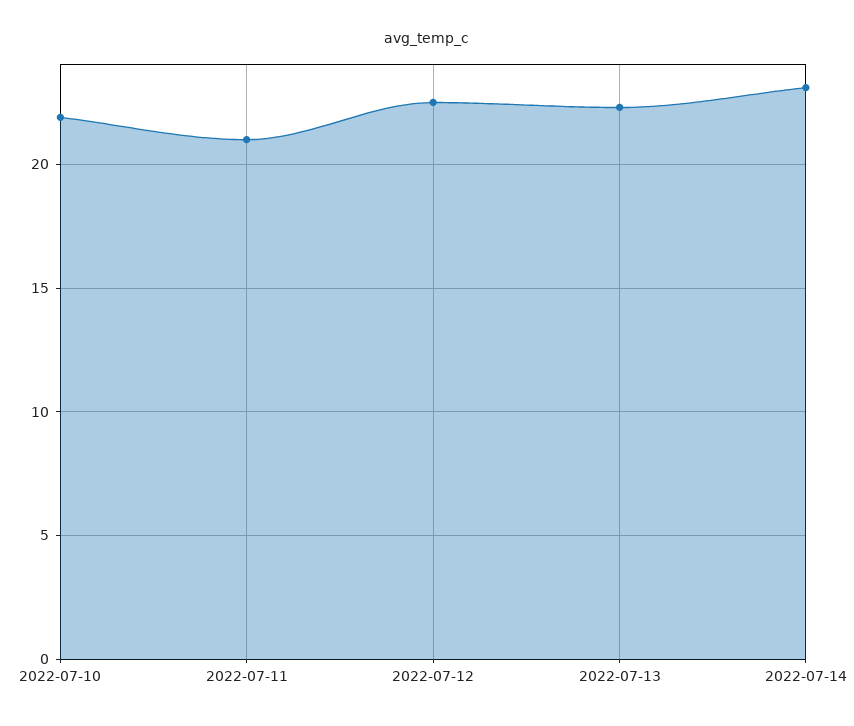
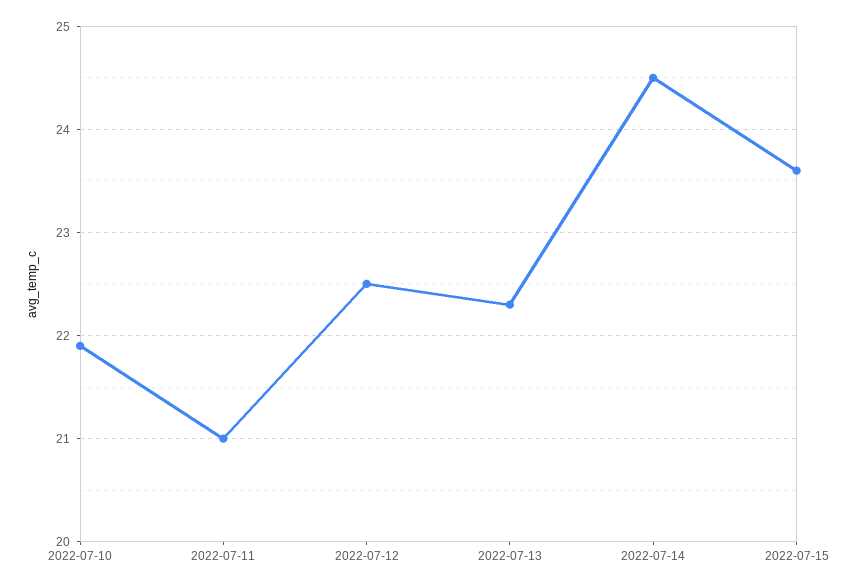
2022-07-14: 23 -> 24.5
2022-07-15: none -> 23.6

